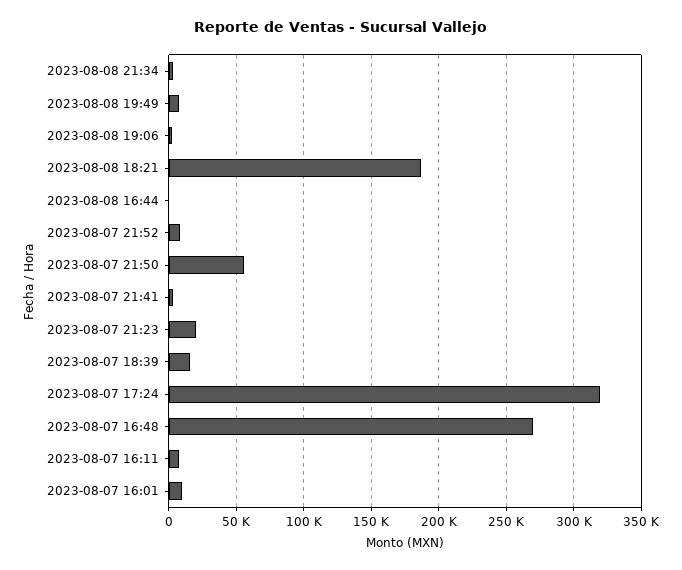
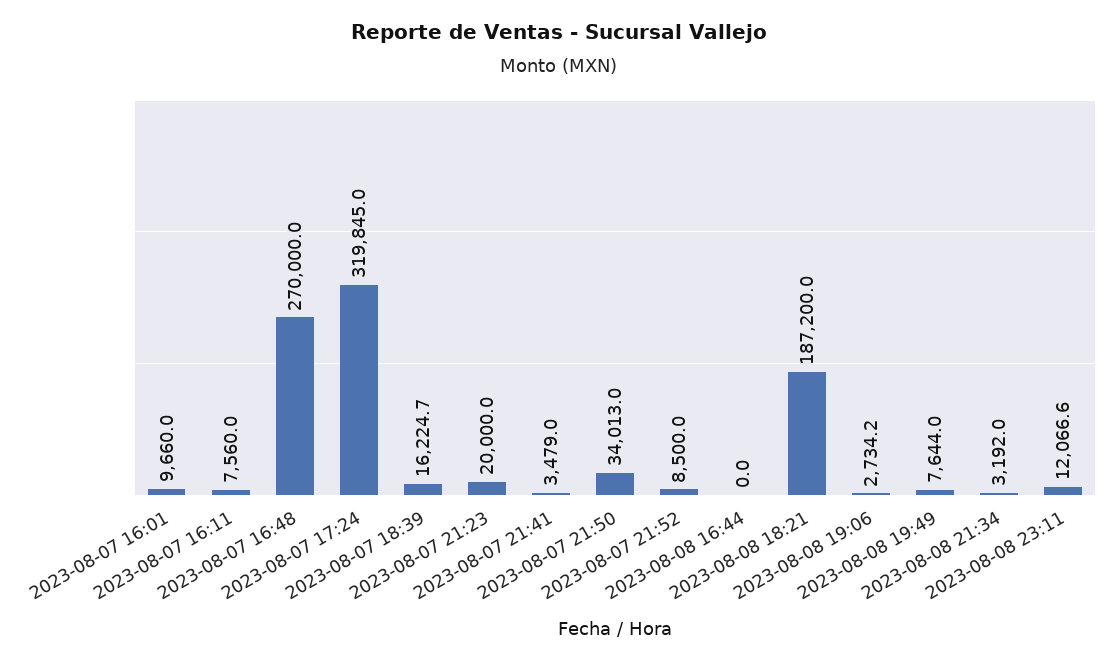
2023-08-07 21:50: 55000 -> 34013
2023-08-08 23:11: none -> 12066.6

